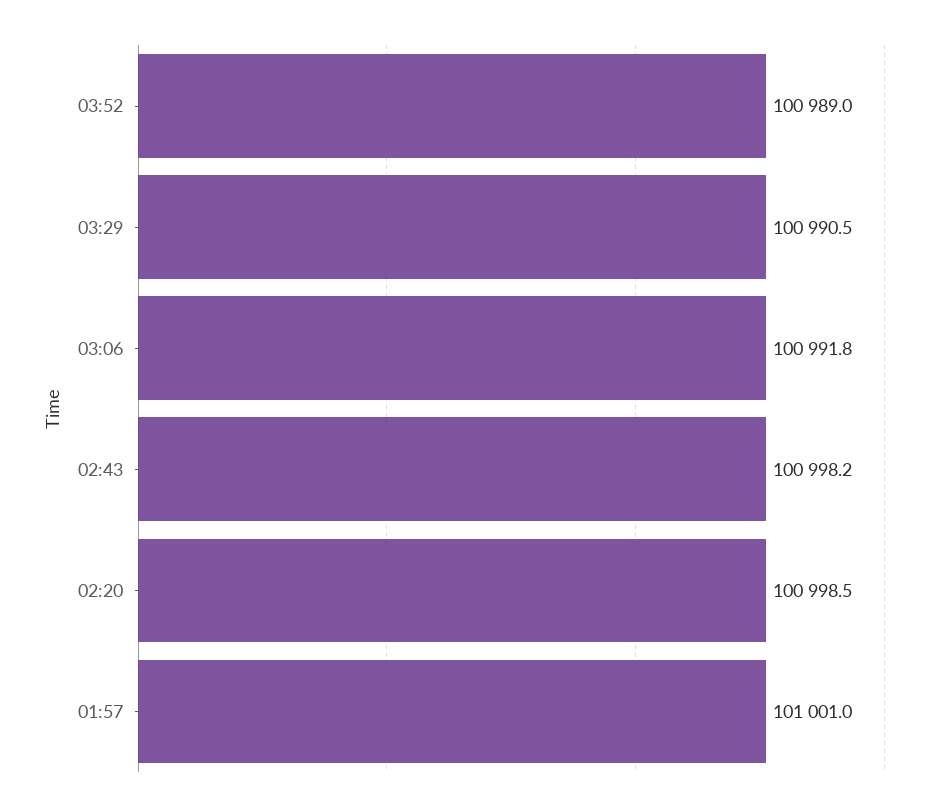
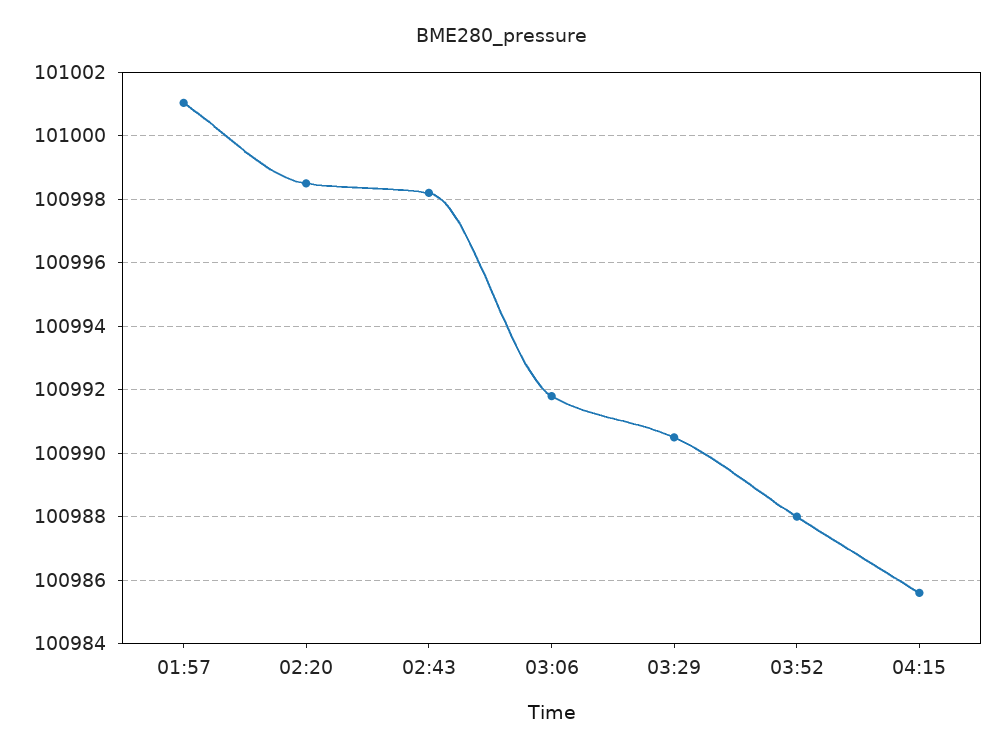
03:52: 100989 -> 100988
04:15: none -> 100985.6

